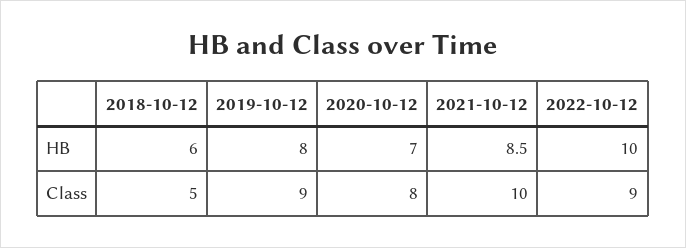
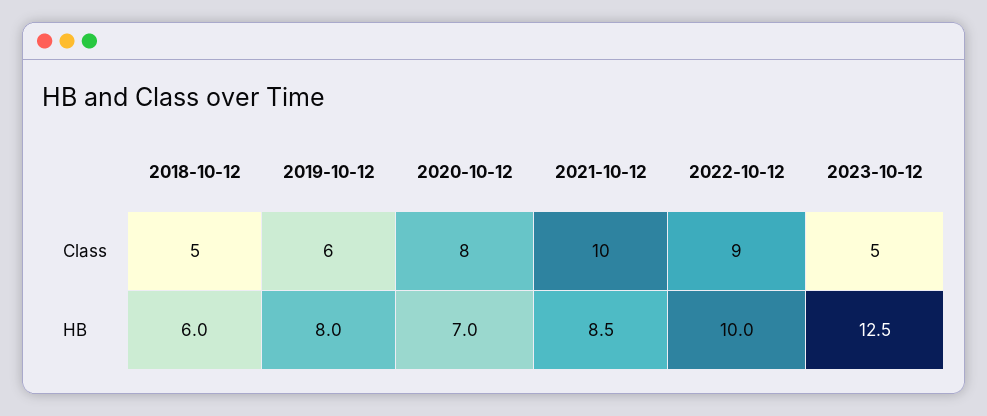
2019-10-12, Class: 9 -> 6
2023-10-12, Class: none -> 5
2023-10-12, HB: none -> 12.5

